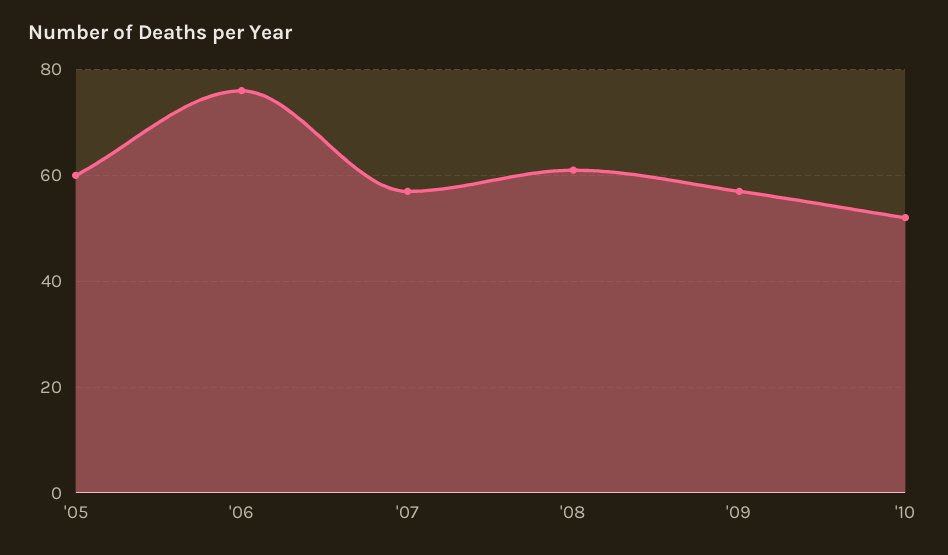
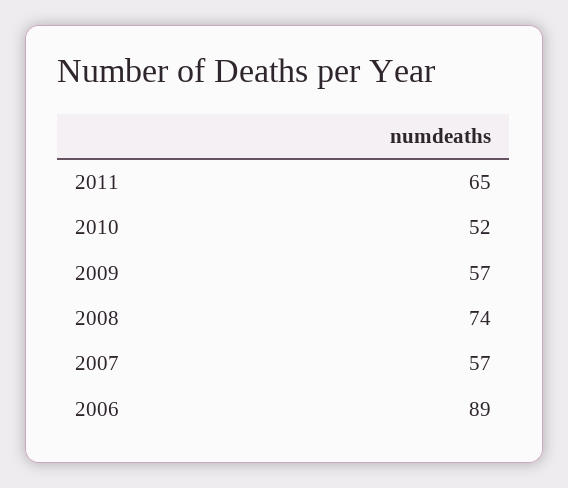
'05: 60 -> none
'06: 75 -> 89
'08: 60 -> 74
2011: none -> 65

